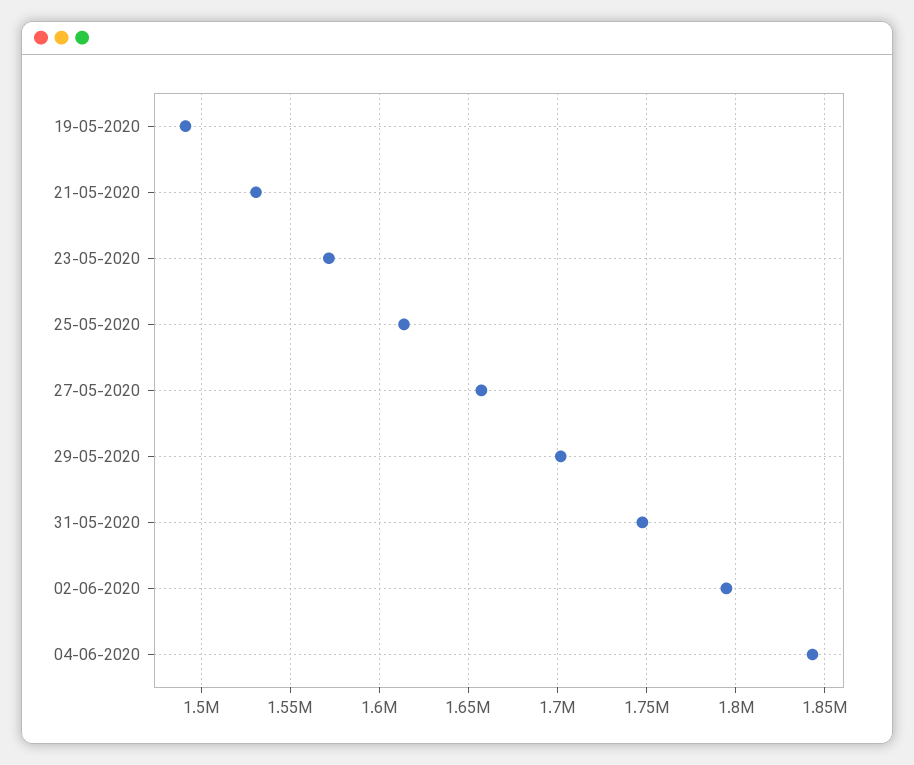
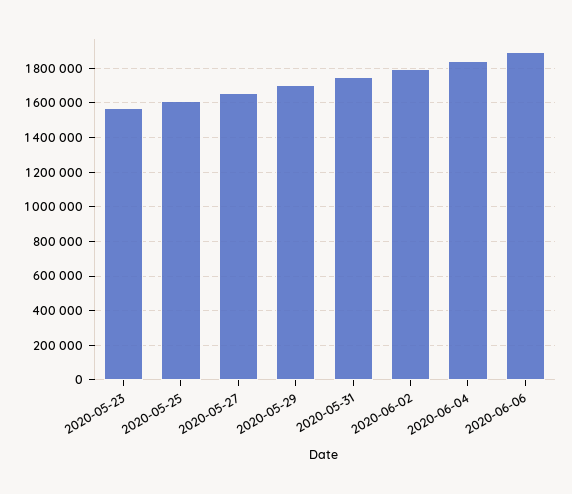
19-05-2020: 1490000 -> none
21-05-2020: 1530000 -> none
2020-06-06: none -> 1900000

